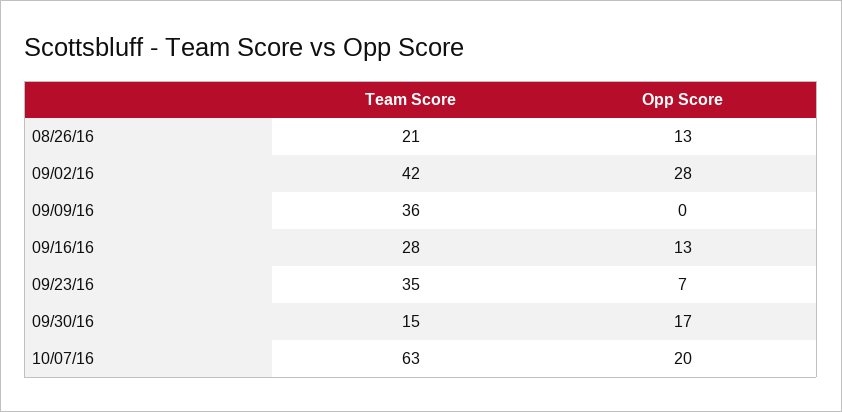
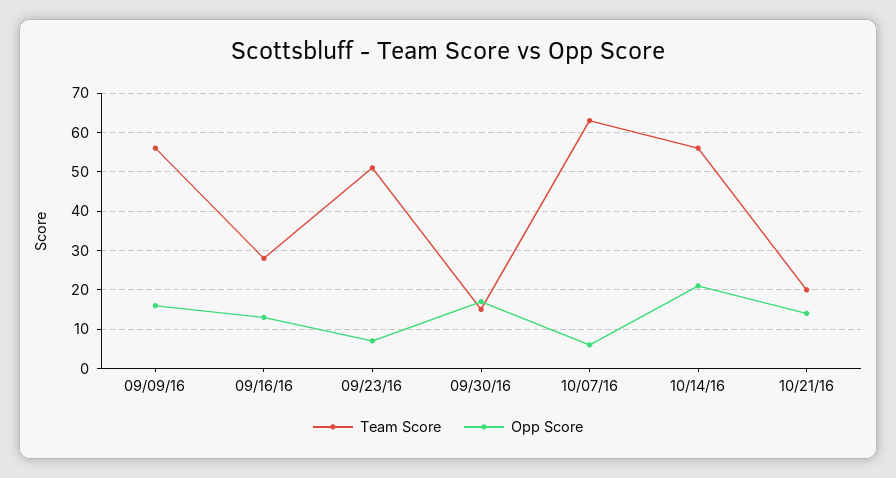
Team Score, 08/26/16: 21 -> none
Opp Score, 08/26/16: 13 -> none
Team Score, 09/02/16: 42 -> none
Opp Score, 09/02/16: 28 -> none
Team Score, 09/09/16: 36 -> 55
Opp Score, 09/09/16: 0 -> 15
Team Score, 09/23/16: 35 -> 50
Opp Score, 10/07/16: 20 -> 5
Team Score, 10/14/16: none -> 55
Opp Score, 10/14/16: none -> 20
Team Score, 10/21/16: none -> 20
Opp Score, 10/21/16: none -> 15

